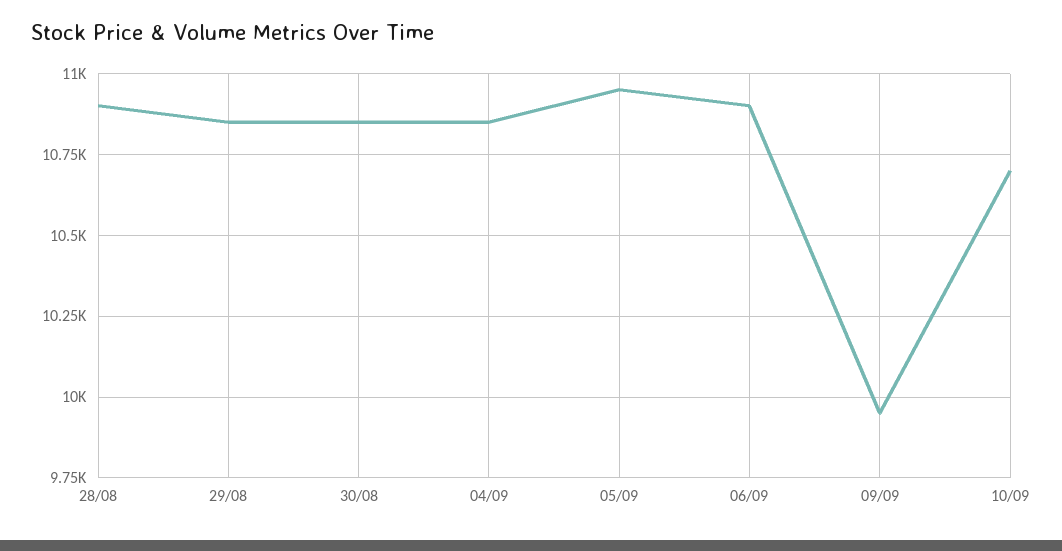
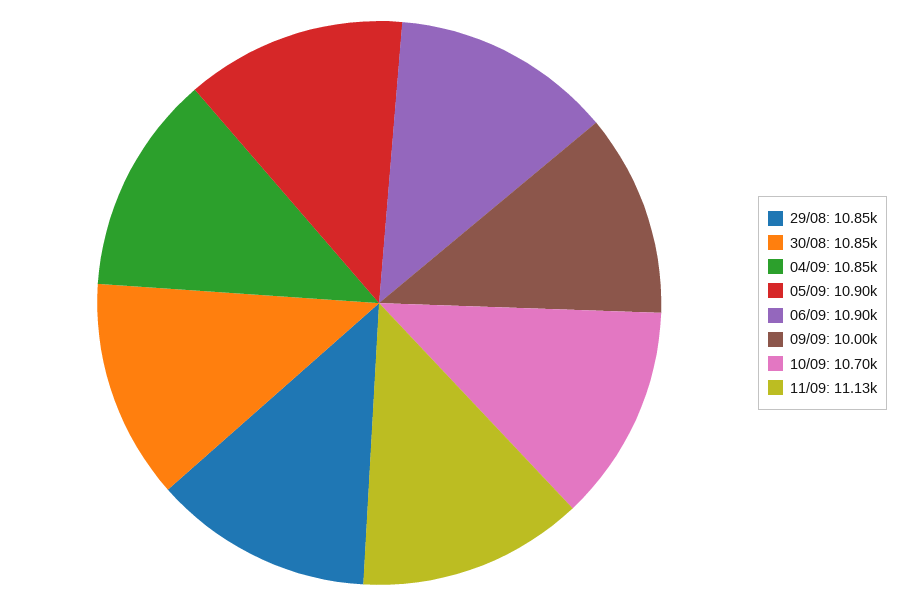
28/08: 10900 -> none
05/09: 10950 -> 10900
09/09: 9950 -> 10000
11/09: none -> 11130

